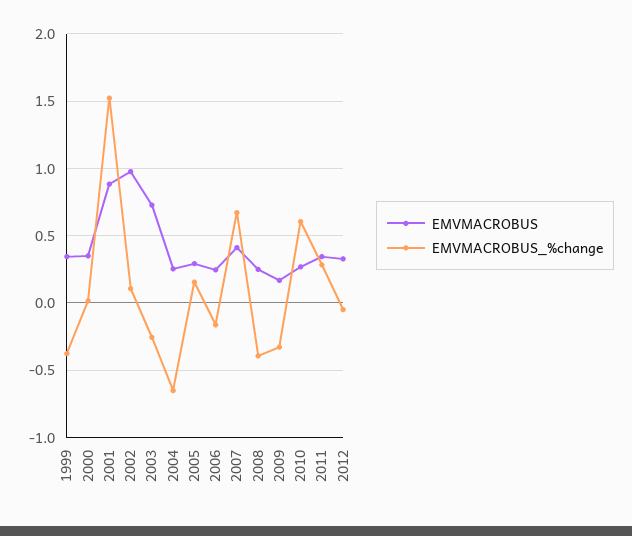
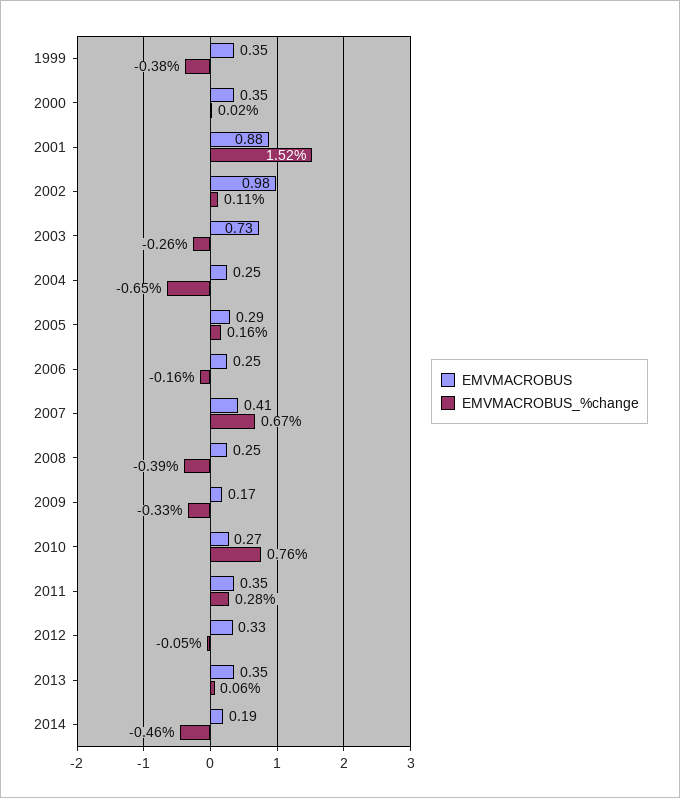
EMVMACROBUS_%change, 2010: 0.6 -> 0.76
EMVMACROBUS, 2013: none -> 0.35
EMVMACROBUS_%change, 2013: none -> 0.06
EMVMACROBUS, 2014: none -> 0.19
EMVMACROBUS_%change, 2014: none -> -0.46

